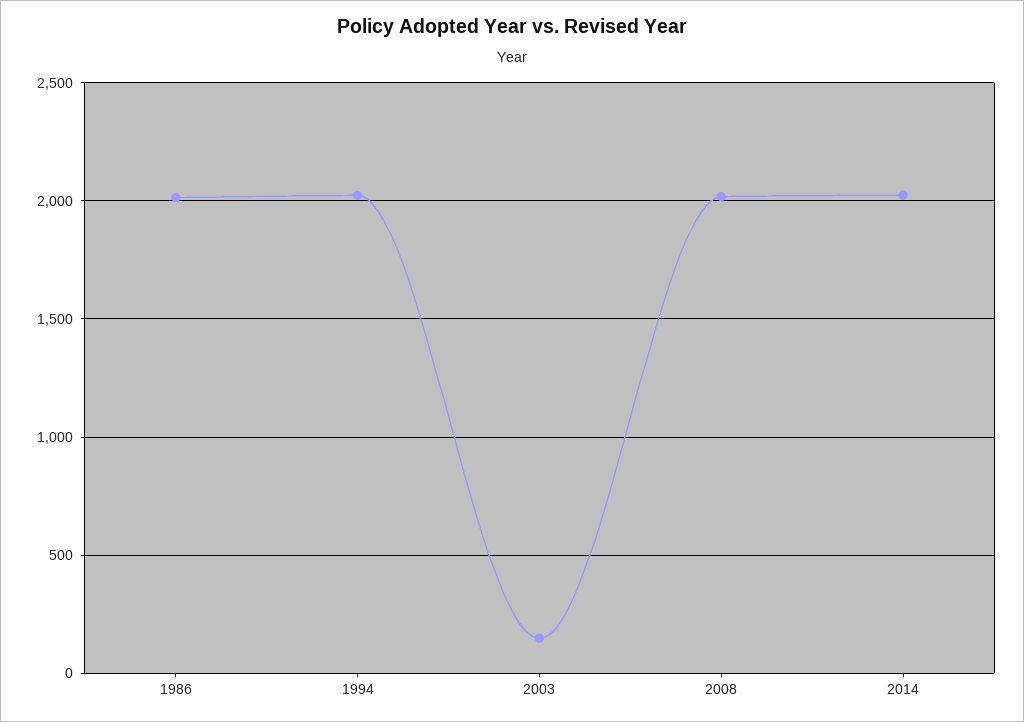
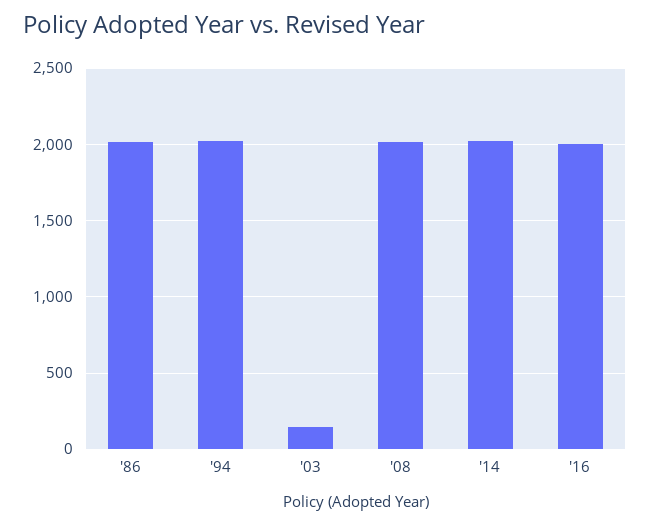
'16: none -> 2000

